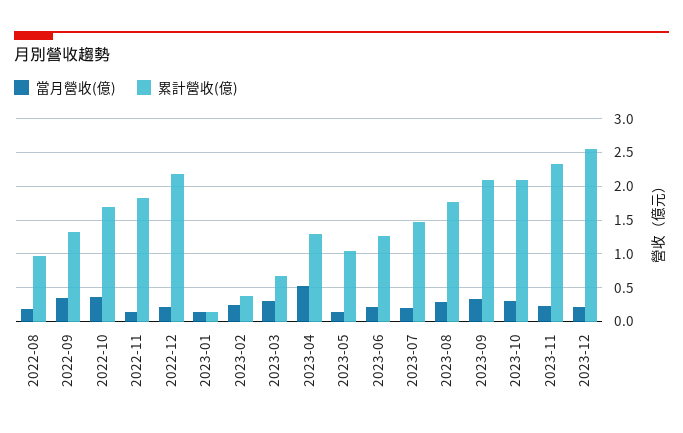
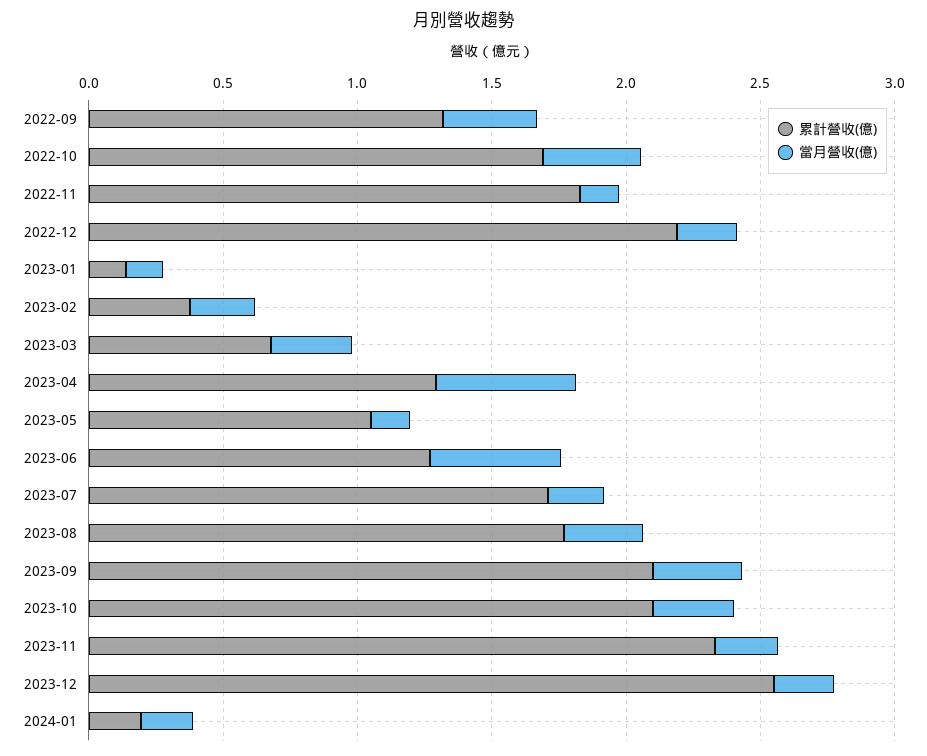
當月營收(億), 2022-08: 0.2 -> none
累計營收(億), 2022-08: 1 -> none
當月營收(億), 2023-06: 0.2 -> 0.5
累計營收(億), 2023-07: 1.5 -> 1.7
累計營收(億), 2024-01: none -> 0.2
當月營收(億), 2024-01: none -> 0.2

